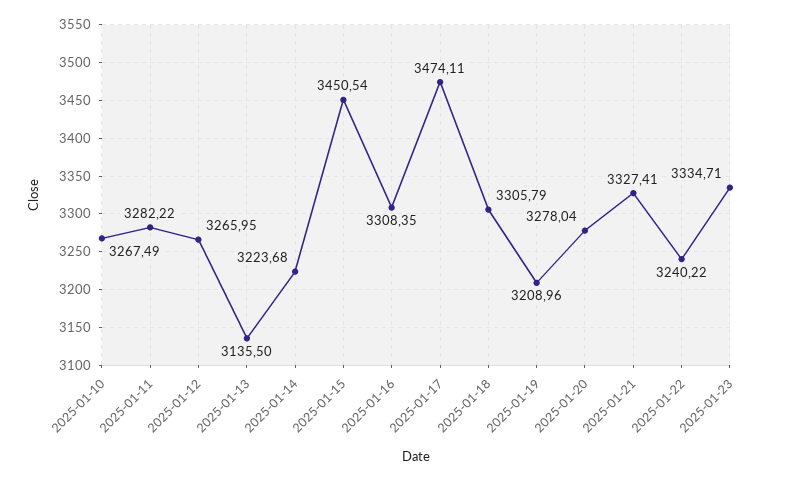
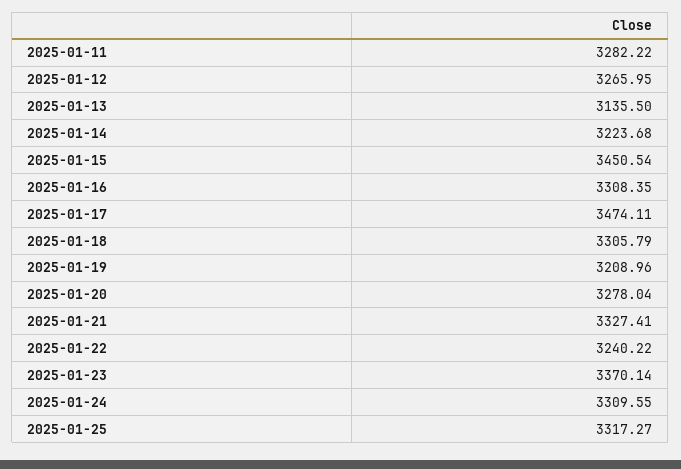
2025-01-10: 3267.49 -> none
2025-01-23: 3334.71 -> 3370.14
2025-01-24: none -> 3309.55
2025-01-25: none -> 3317.27

